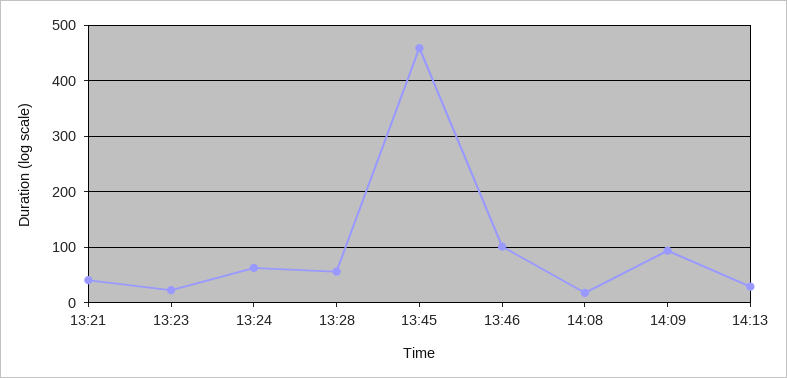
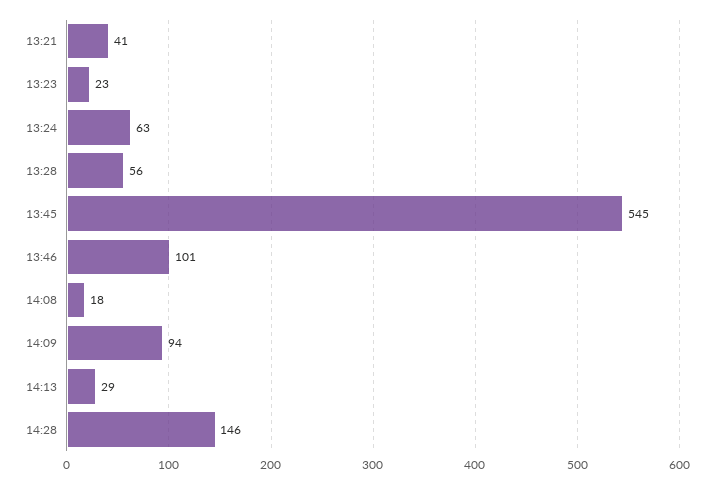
13:45: 460 -> 545
14:28: none -> 146

